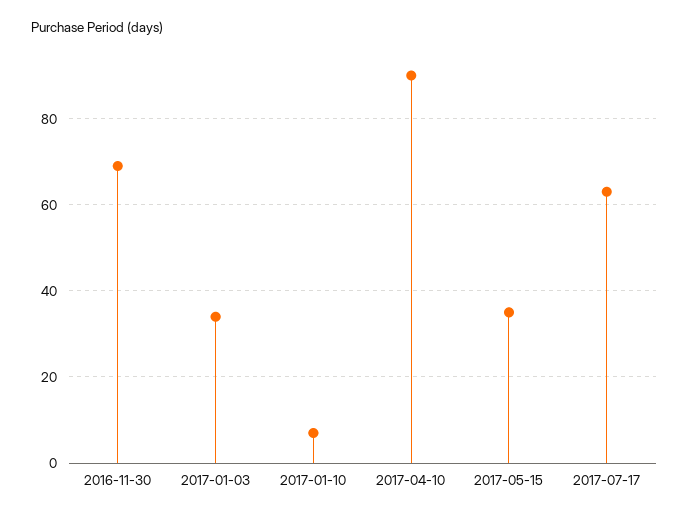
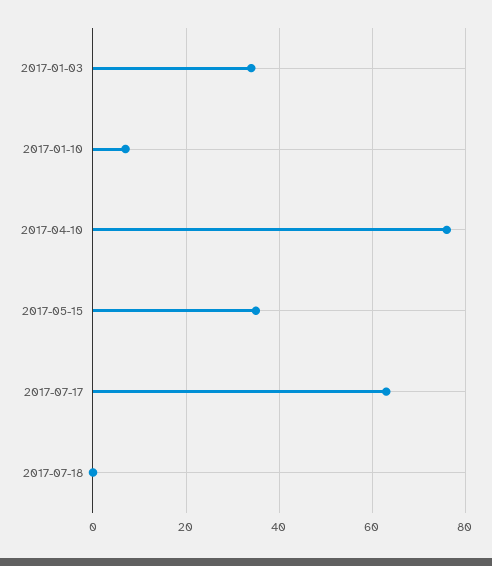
2016-11-30: 70 -> none
2017-04-10: 90 -> 75
2017-07-18: none -> 0

